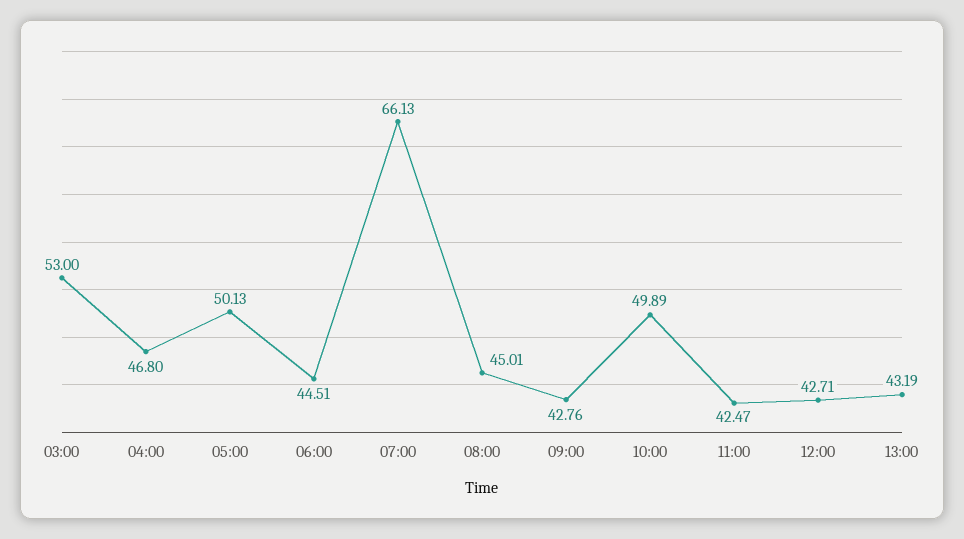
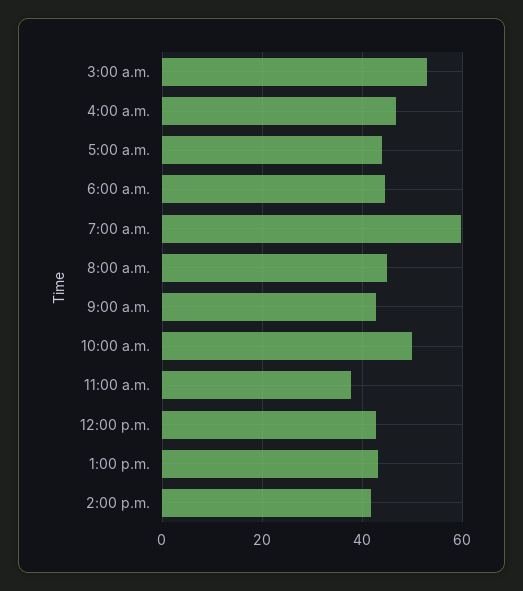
05:00: 50.13 -> 44
07:00: 66.13 -> 60
11:00: 42.47 -> 38
2:00 p.m.: none -> 42

